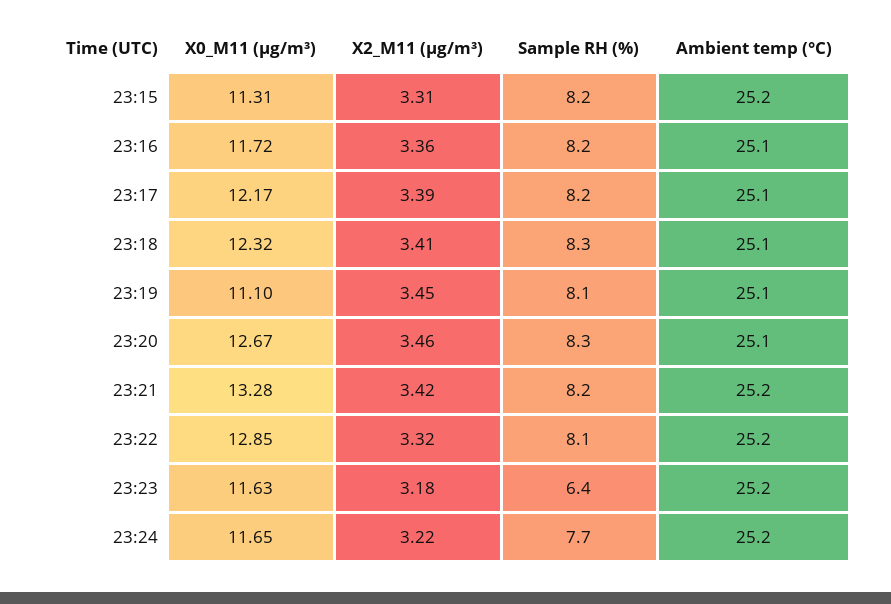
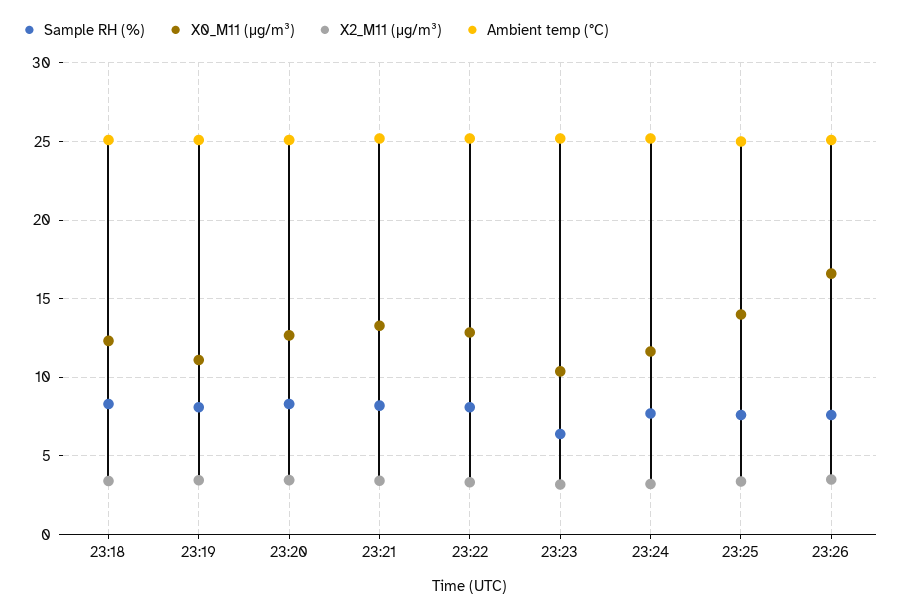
X0_M11 (μg/m³), 23:15: 11.31 -> none
X2_M11 (μg/m³), 23:15: 3.31 -> none
Sample RH (%), 23:15: 8.2 -> none
Ambient temp (°C), 23:15: 25.2 -> none
X0_M11 (μg/m³), 23:16: 11.72 -> none
X2_M11 (μg/m³), 23:16: 3.36 -> none
Sample RH (%), 23:16: 8.2 -> none
Ambient temp (°C), 23:16: 25.1 -> none
X0_M11 (μg/m³), 23:17: 12.17 -> none
X2_M11 (μg/m³), 23:17: 3.39 -> none
Sample RH (%), 23:17: 8.2 -> none
Ambient temp (°C), 23:17: 25.1 -> none
X0_M11 (μg/m³), 23:23: 11.63 -> 10.5
Sample RH (%), 23:25: none -> 7.5
X0_M11 (μg/m³), 23:25: none -> 14
X2_M11 (μg/m³), 23:25: none -> 3.5
Ambient temp (°C), 23:25: none -> 25
Sample RH (%), 23:26: none -> 7.5
X0_M11 (μg/m³), 23:26: none -> 16.5
X2_M11 (μg/m³), 23:26: none -> 3.5
Ambient temp (°C), 23:26: none -> 25

